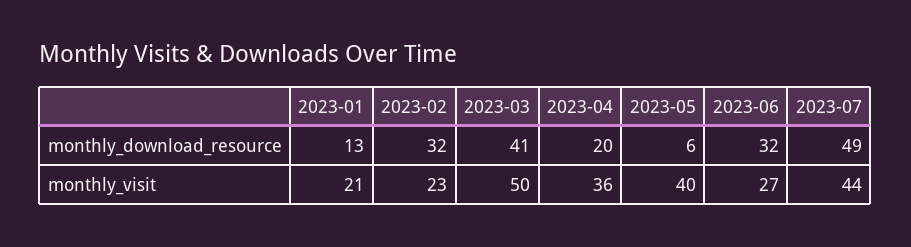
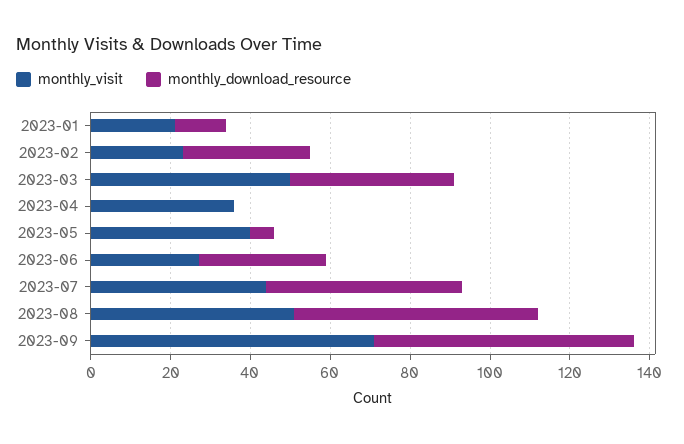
monthly_download_resource, 2023-04: 20 -> 0
monthly_visit, 2023-08: none -> 50
monthly_download_resource, 2023-08: none -> 60
monthly_visit, 2023-09: none -> 70
monthly_download_resource, 2023-09: none -> 65

